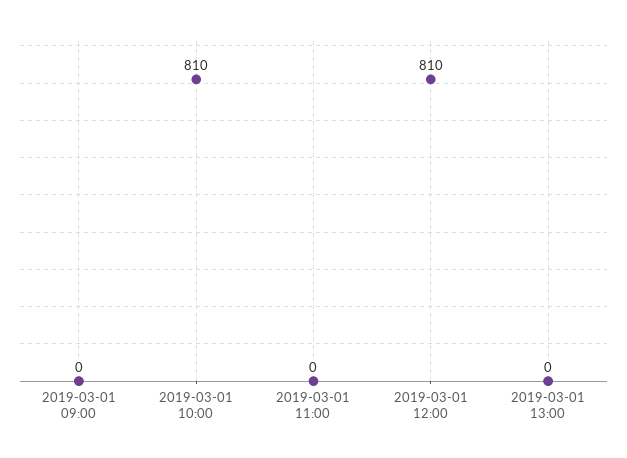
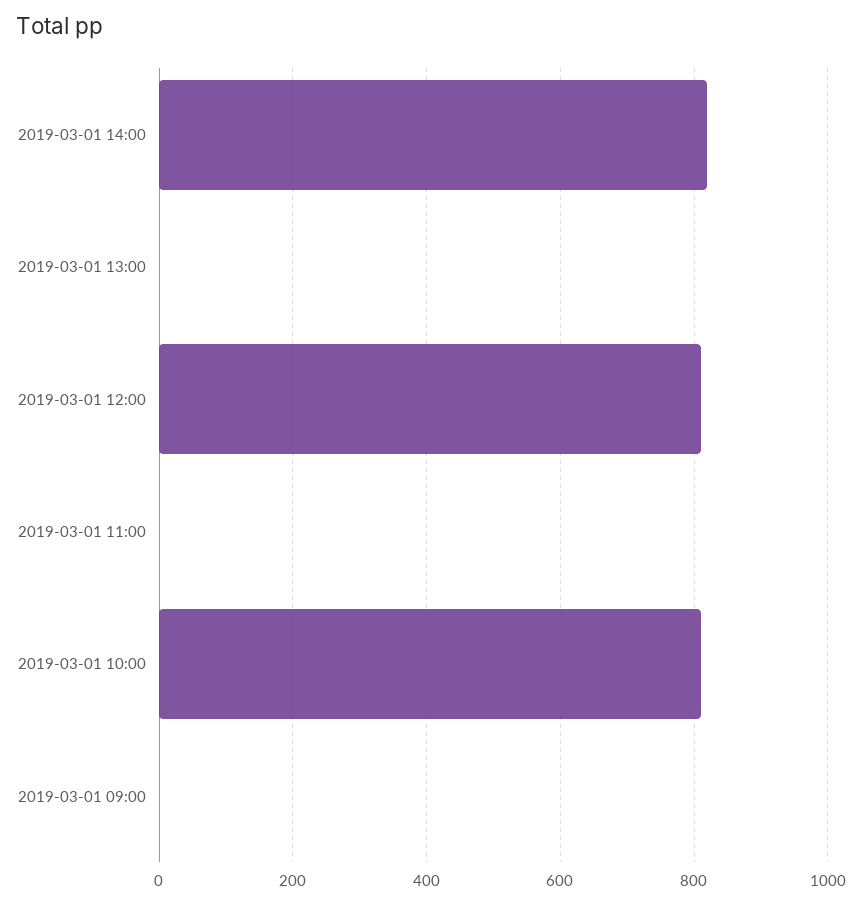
2019-03-01 14:00: none -> 820

